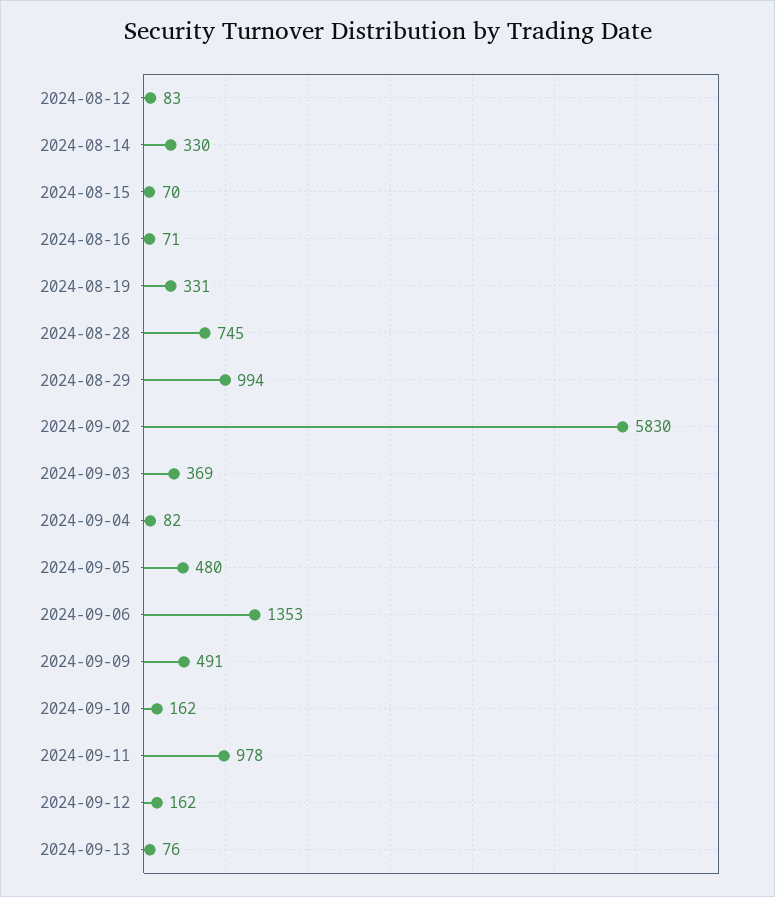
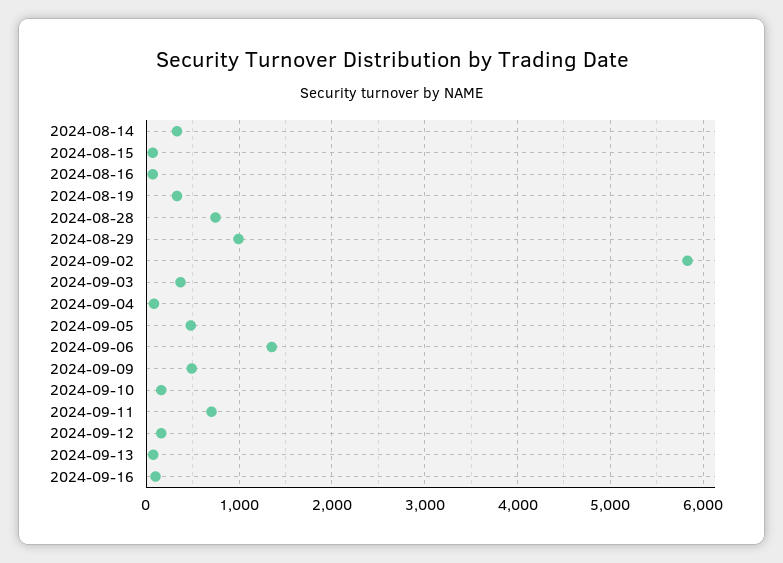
2024-08-12: 83 -> none
2024-09-11: 978 -> 700
2024-09-16: none -> 100

